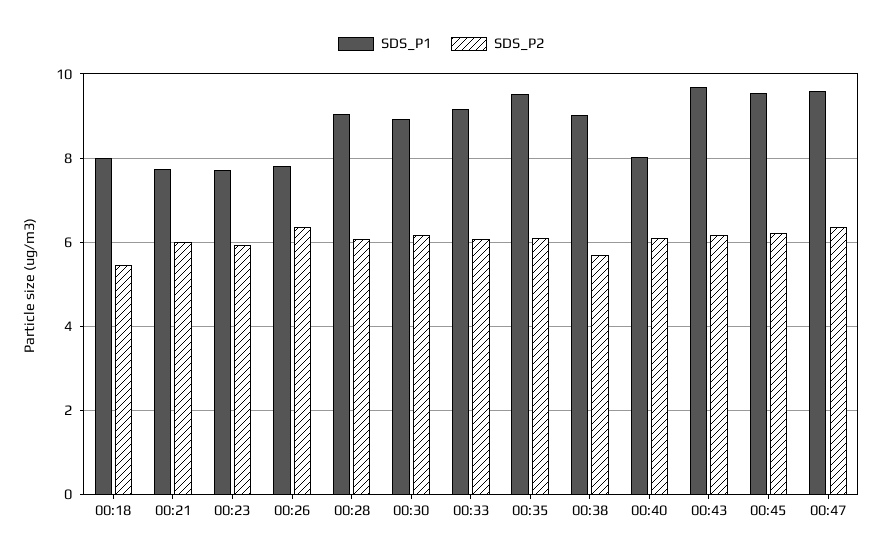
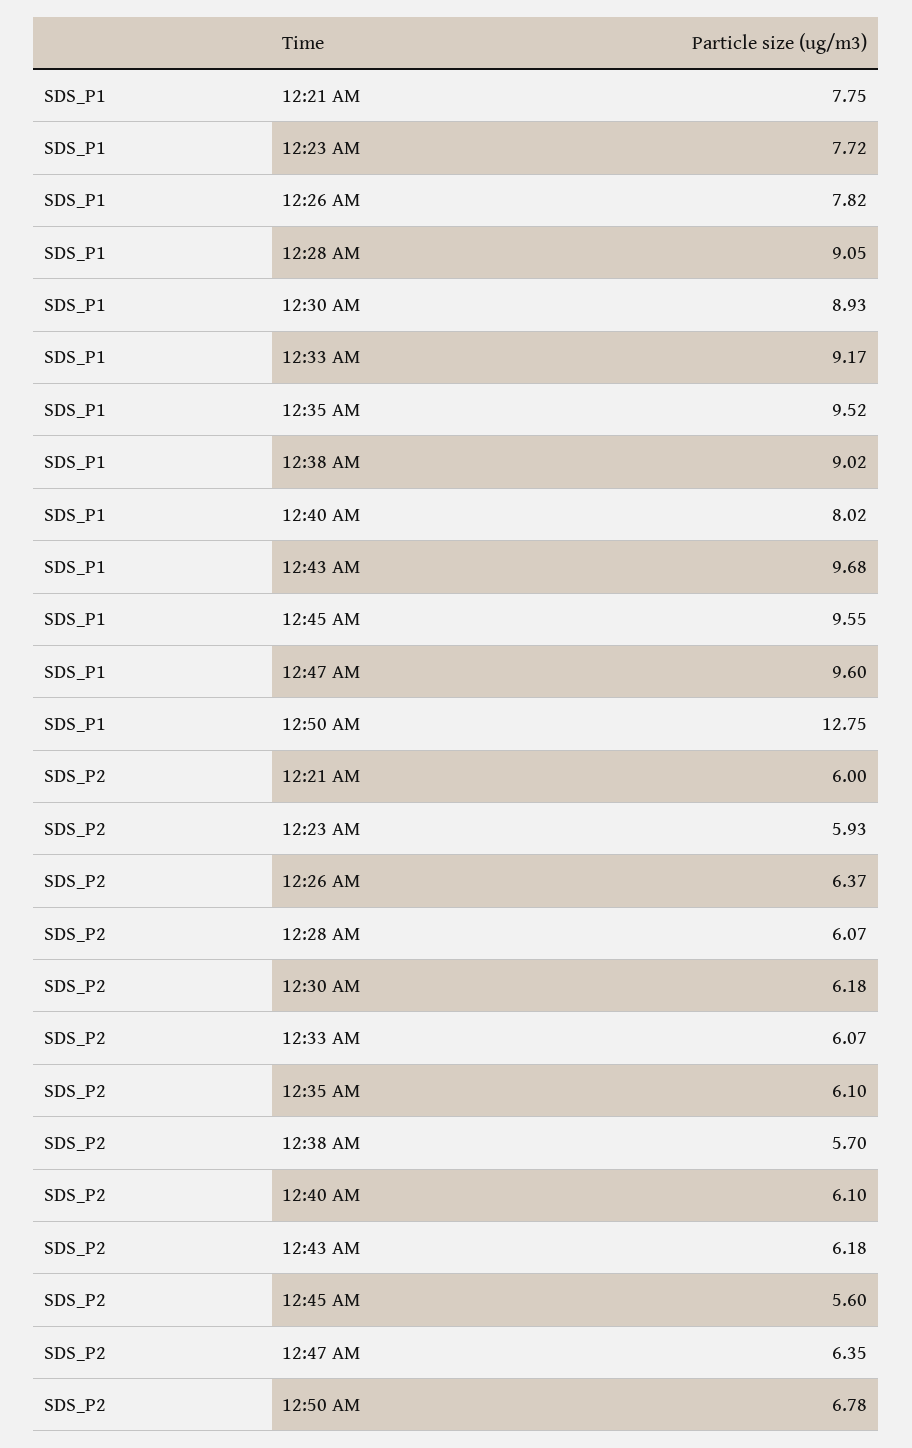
SDS_P1, 00:18: 8 -> none
SDS_P2, 00:18: 5.4 -> none
SDS_P2, 00:45: 6.2 -> 5.6
SDS_P1, 12:50 AM: none -> 12.75
SDS_P2, 12:50 AM: none -> 6.78

